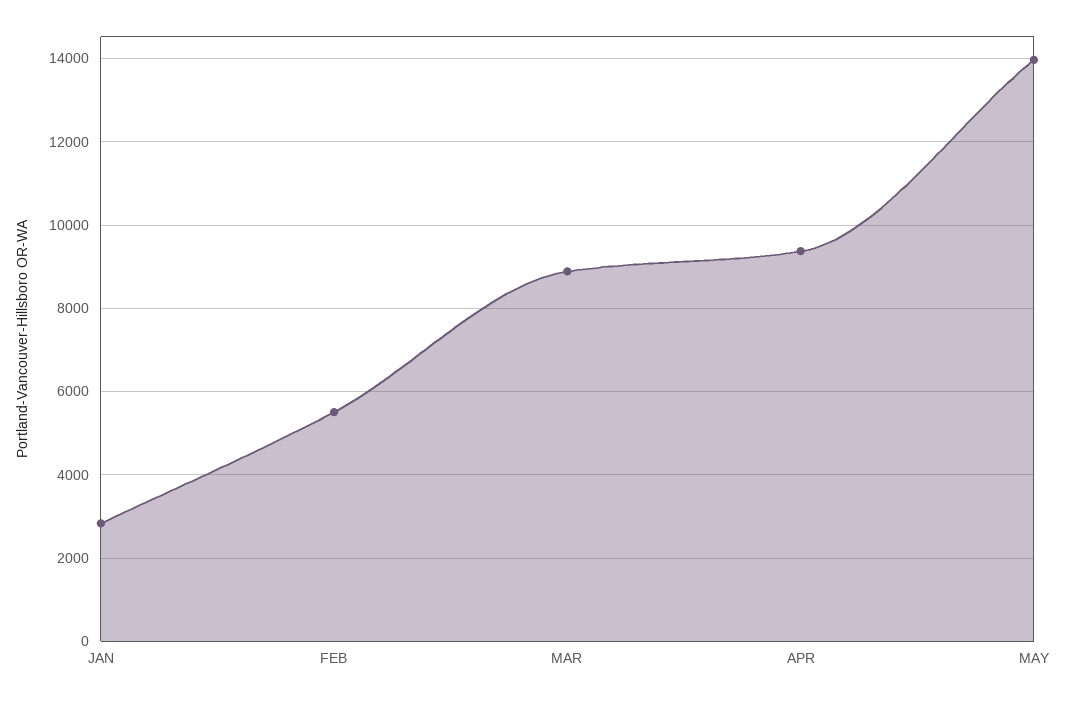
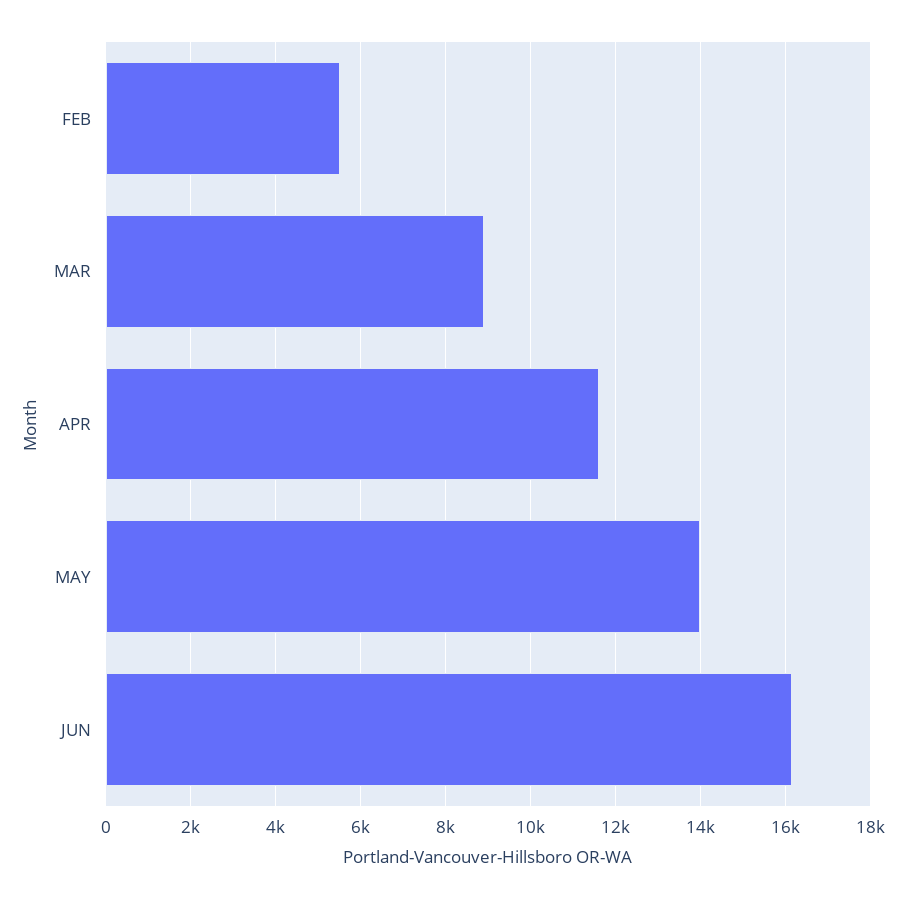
JAN: 2800 -> none
APR: 9400 -> 11600
JUN: none -> 16200

